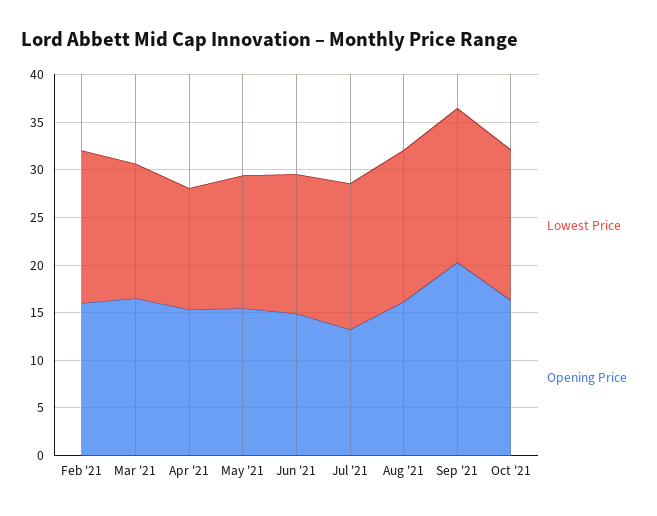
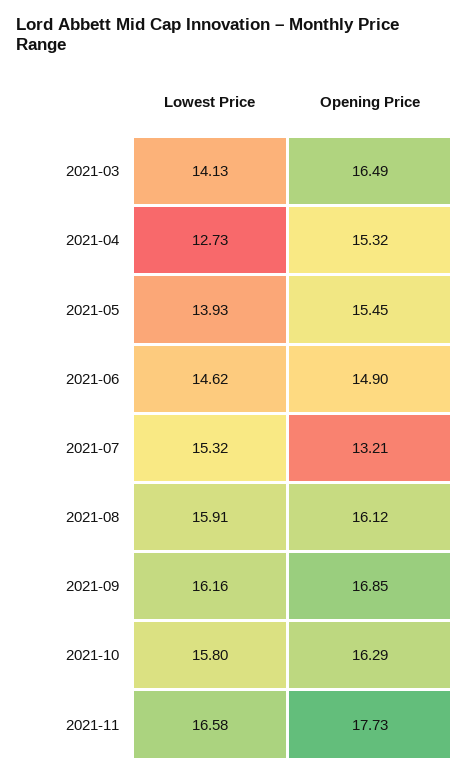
Lowest Price, Feb '21: 16 -> none
Opening Price, Feb '21: 16 -> none
Opening Price, Sep '21: 20 -> 16.85
Lowest Price, 2021-11: none -> 16.58
Opening Price, 2021-11: none -> 17.73

